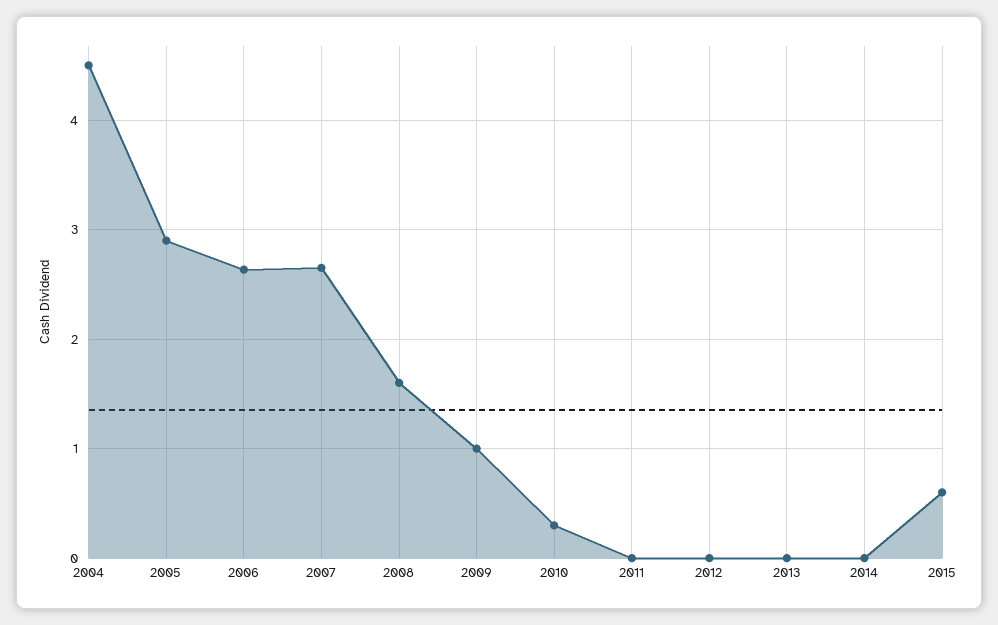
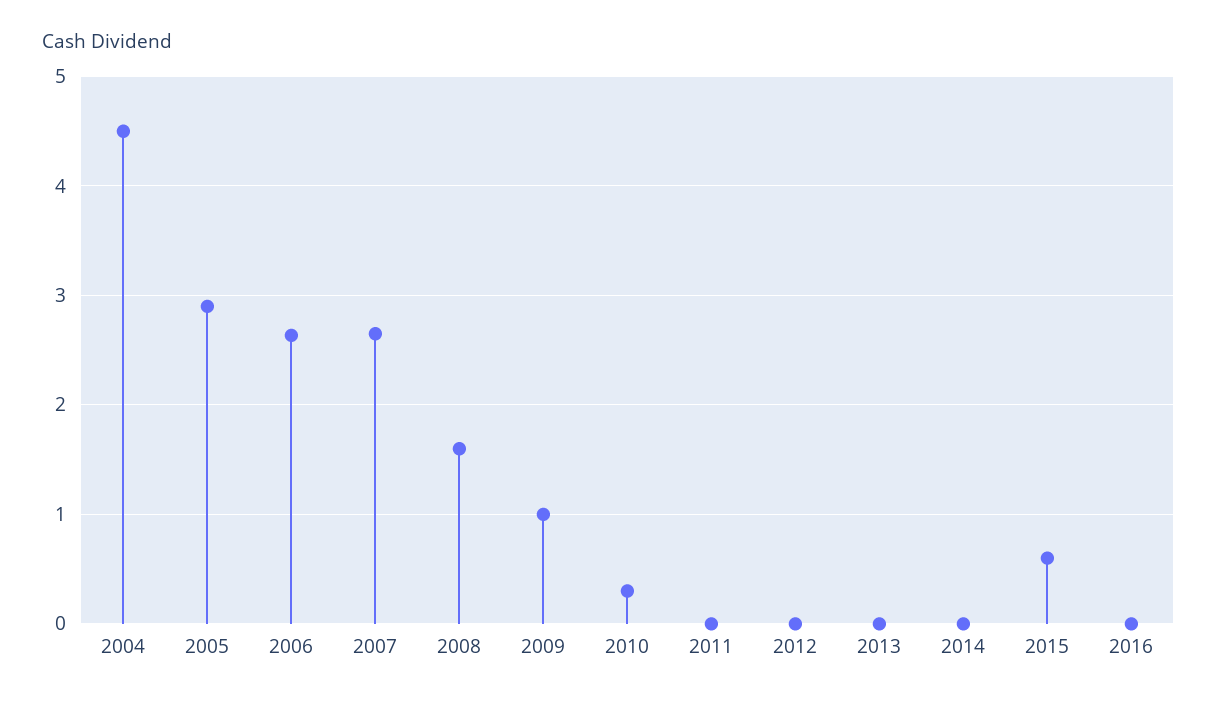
2016: none -> 0

